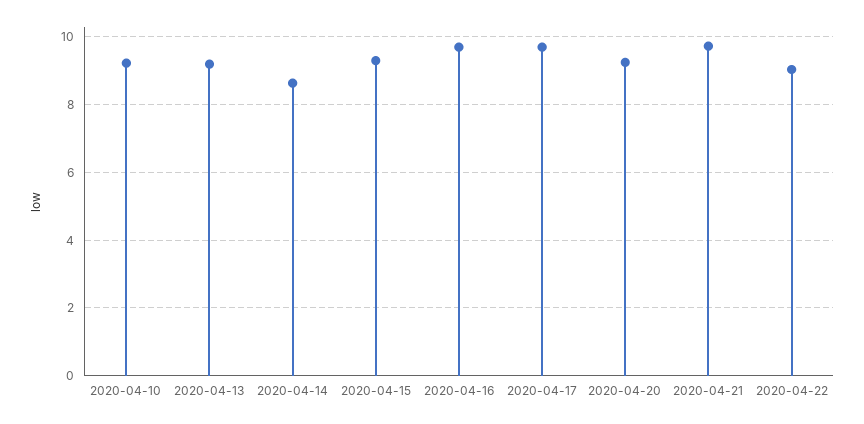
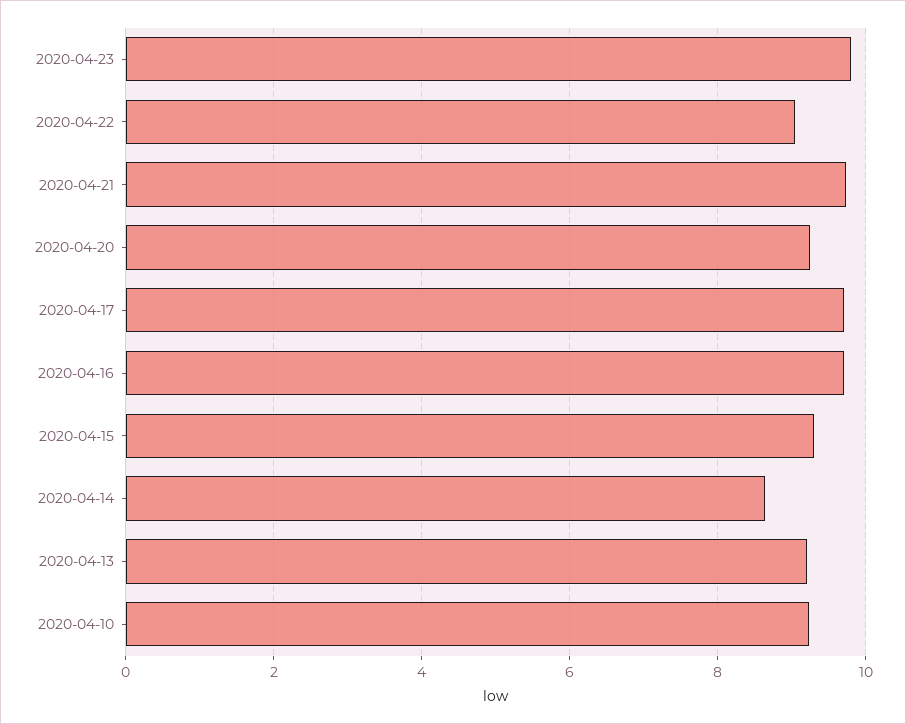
2020-04-23: none -> 9.8

